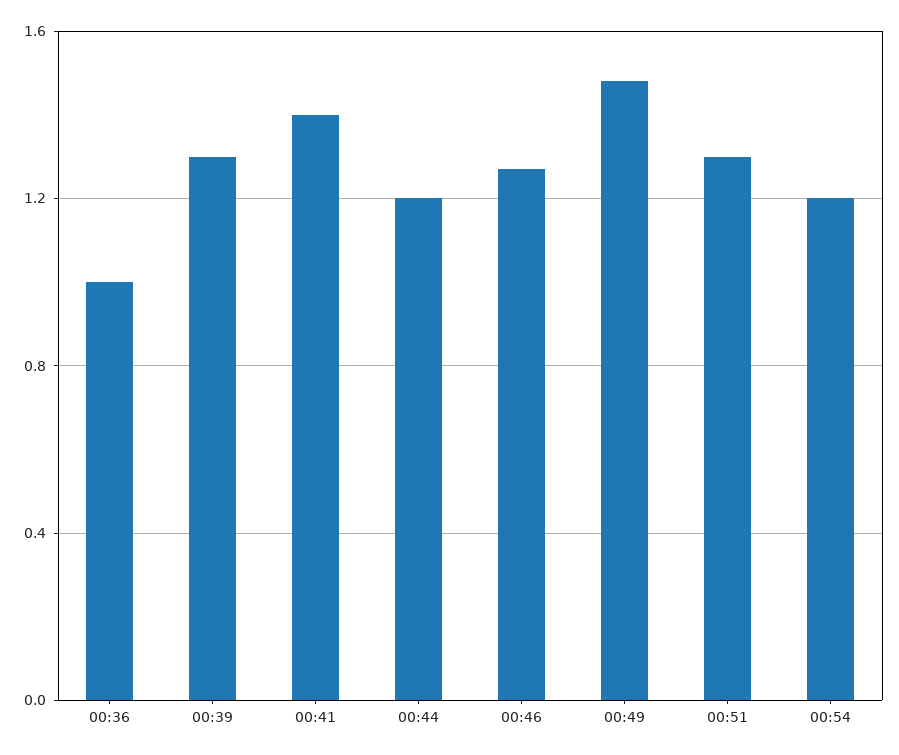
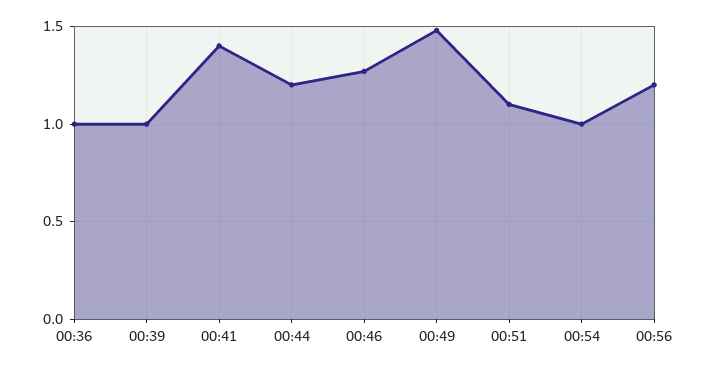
00:39: 1.3 -> 1
00:51: 1.3 -> 1.1
00:54: 1.2 -> 1
00:56: none -> 1.2

